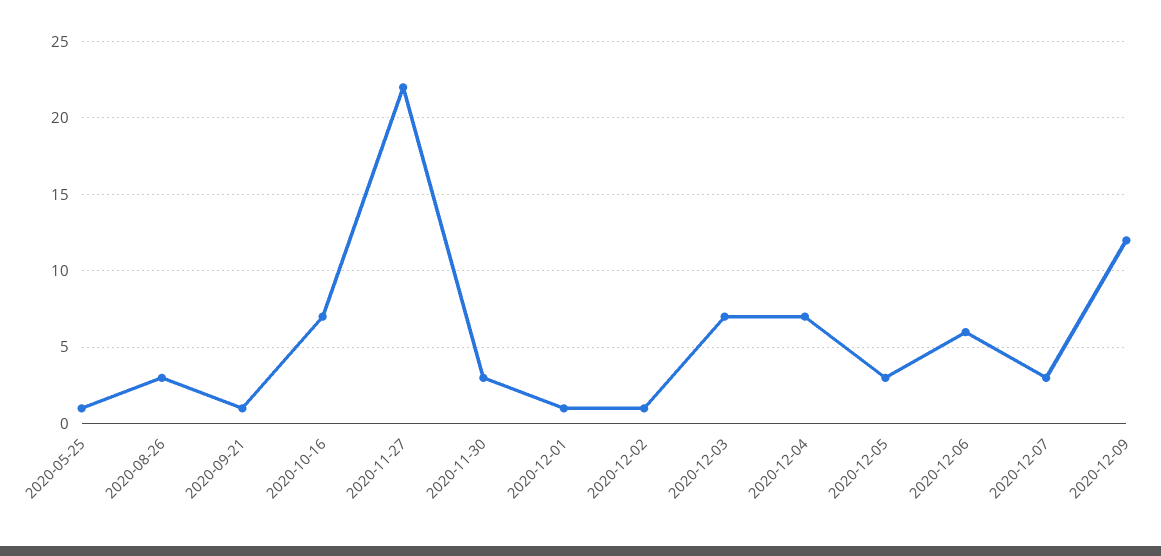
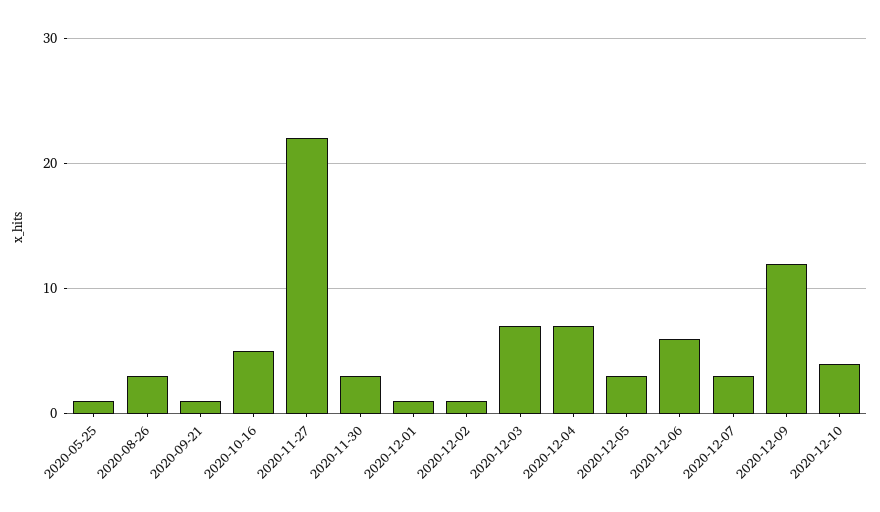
2020-10-16: 7 -> 5
2020-12-10: none -> 4

